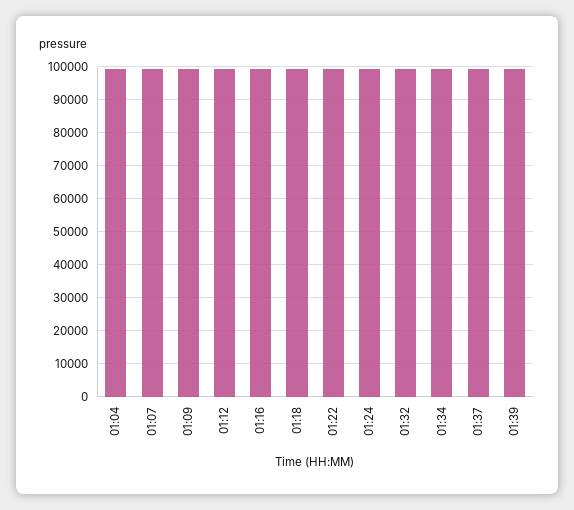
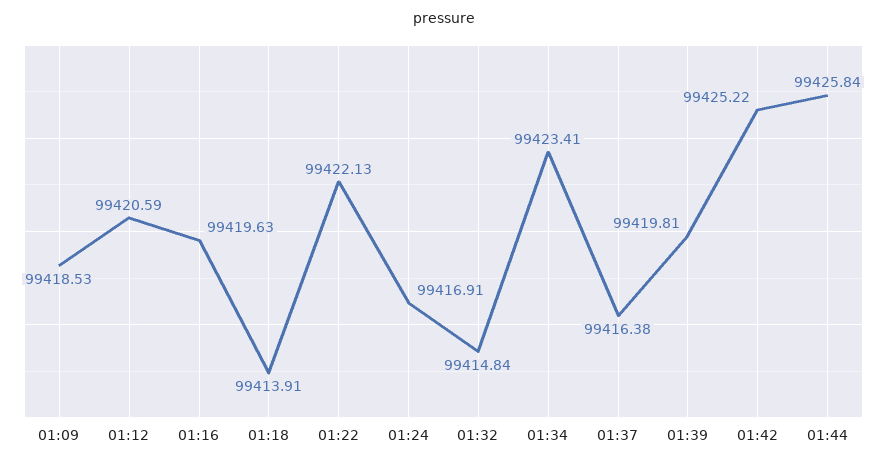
01:04: 100000 -> none
01:07: 100000 -> none
01:42: none -> 99425.22
01:44: none -> 99425.84

